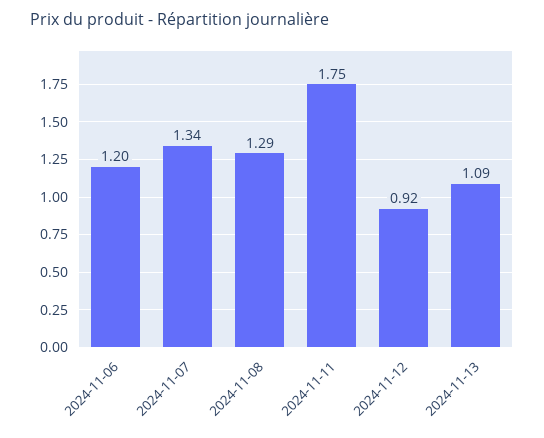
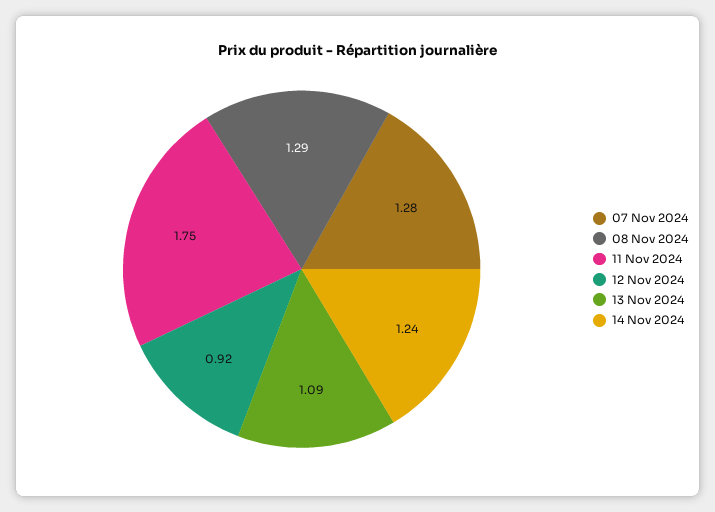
2024-11-06: 1.2 -> none
2024-11-07: 1.34 -> 1.28
14 Nov 2024: none -> 1.24

